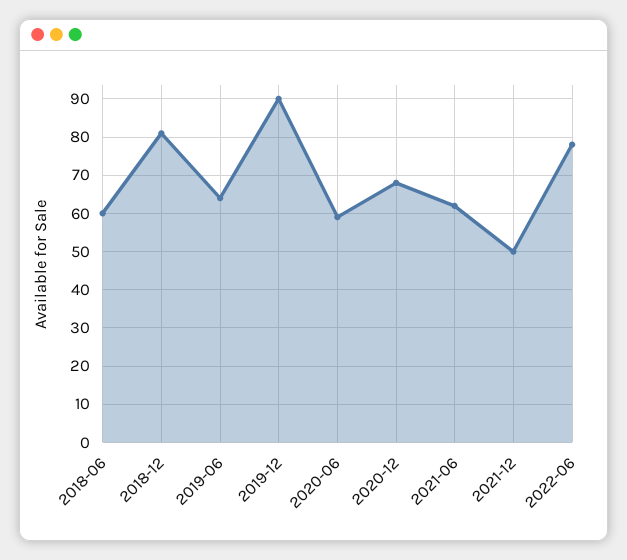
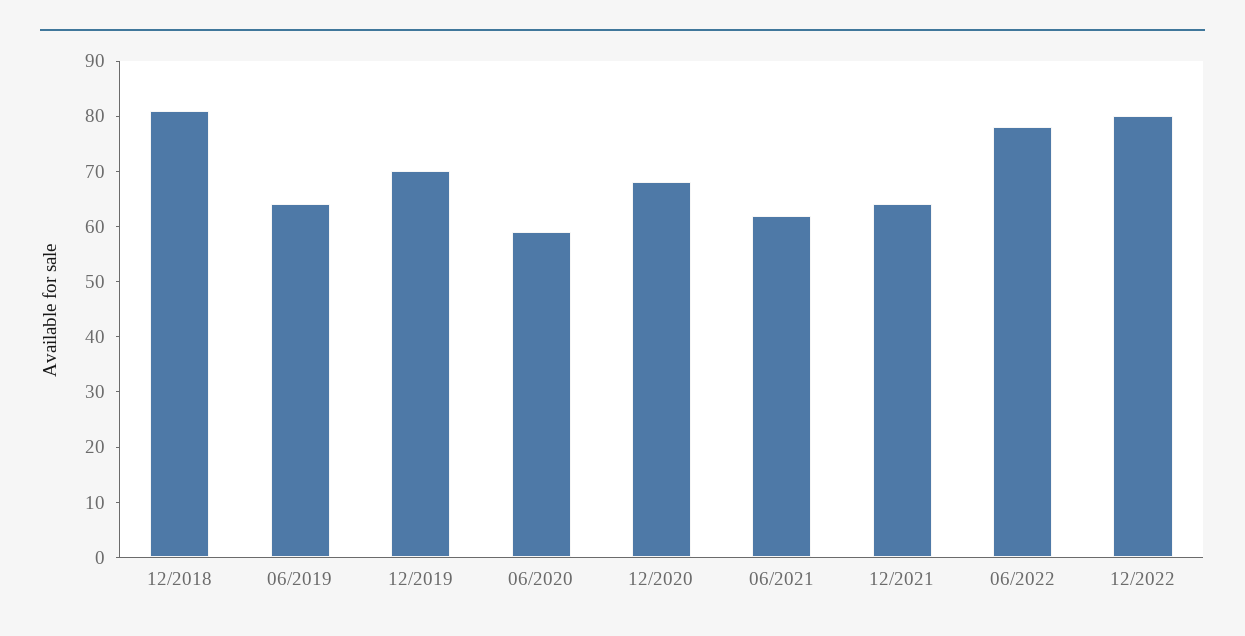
2018-06: 60 -> none
2019-12: 90 -> 70
2021-12: 50 -> 65
12/2022: none -> 80

